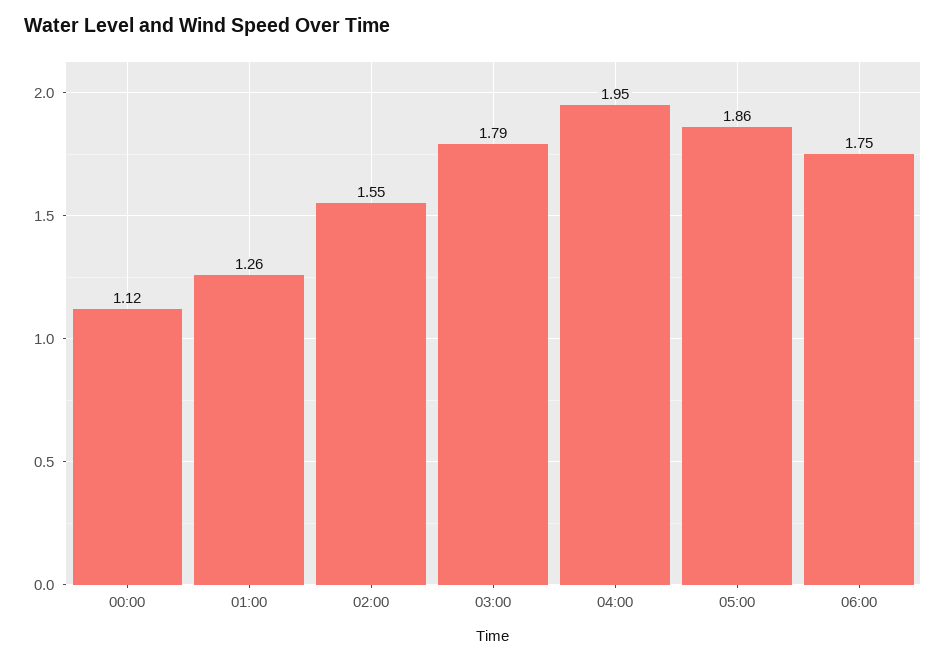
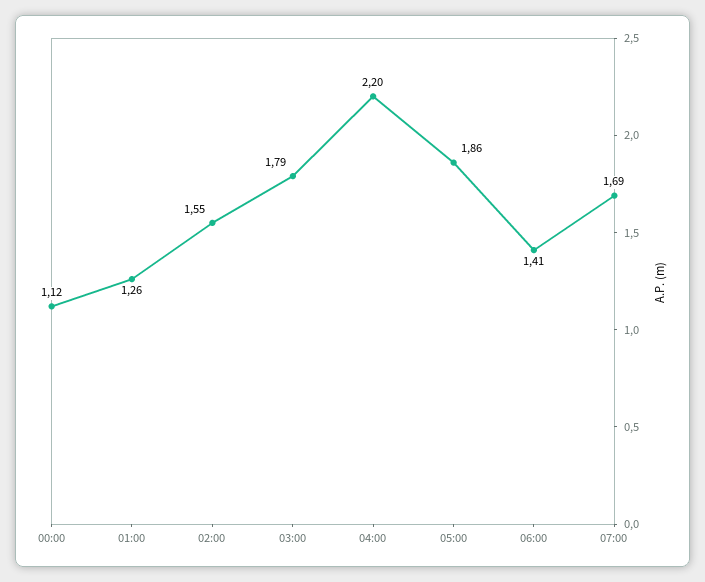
04:00: 1.95 -> 2.2
06:00: 1.75 -> 1.41
07:00: none -> 1.69

